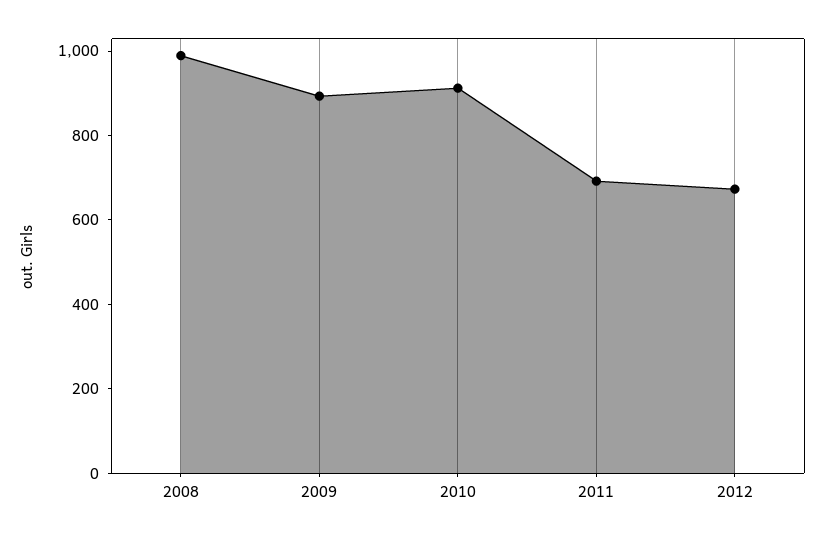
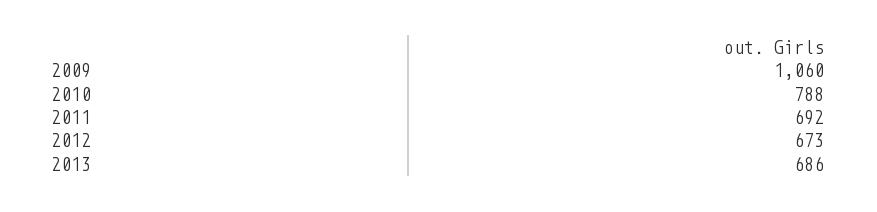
2008: 1000 -> none
2009: 900 -> 1060
2010: 900 -> 788
2013: none -> 686

